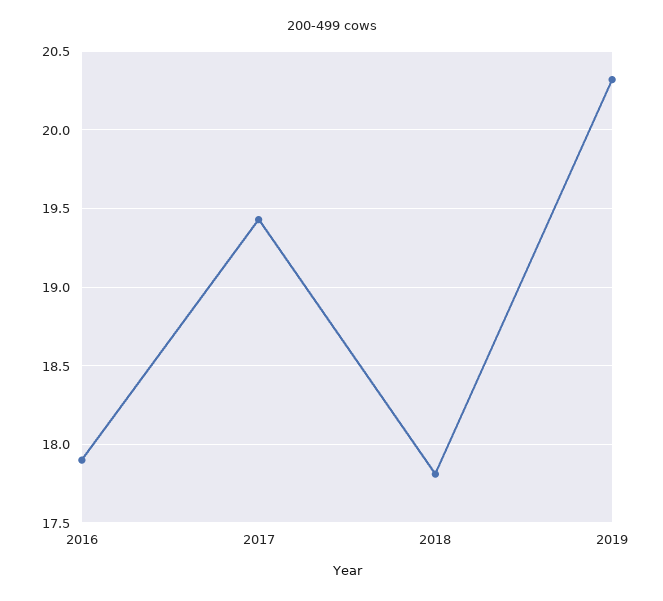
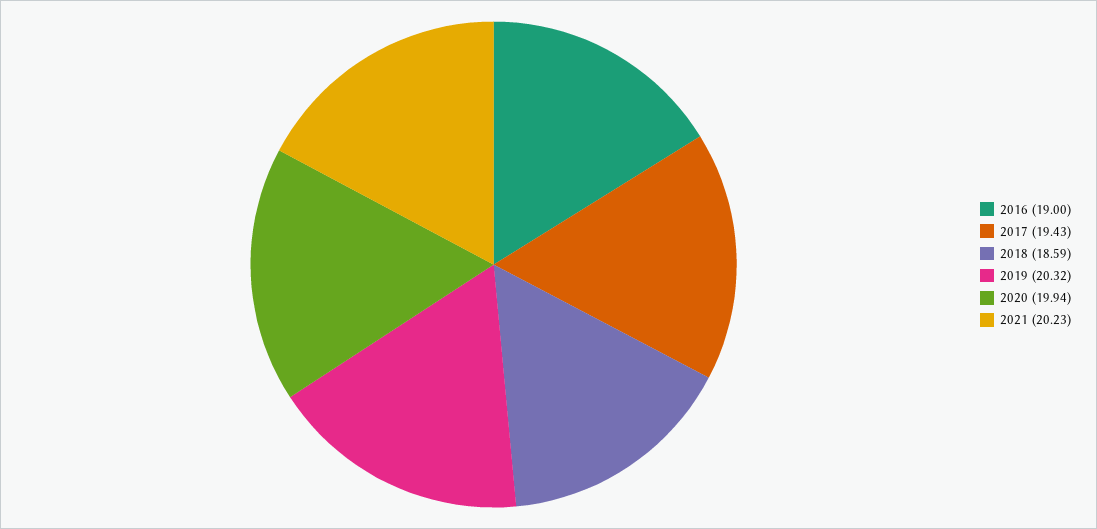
2016: 17.9 -> 19
2018: 17.8 -> 18.59
2020: none -> 19.94
2021: none -> 20.23

